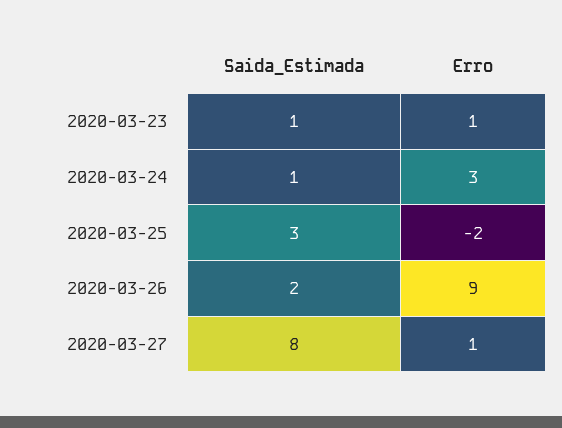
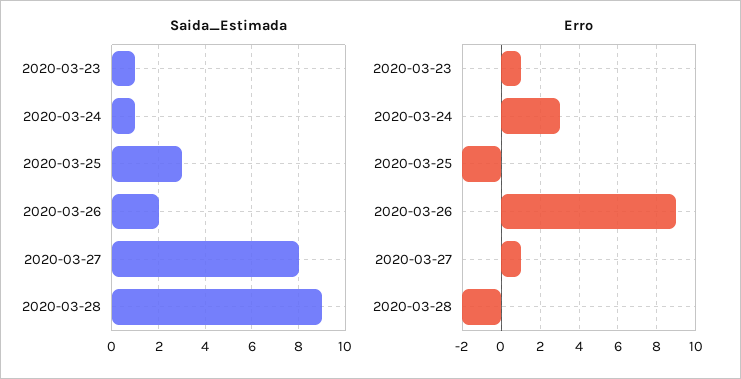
Saida_Estimada, 2020-03-28: none -> 9
Erro, 2020-03-28: none -> -2

